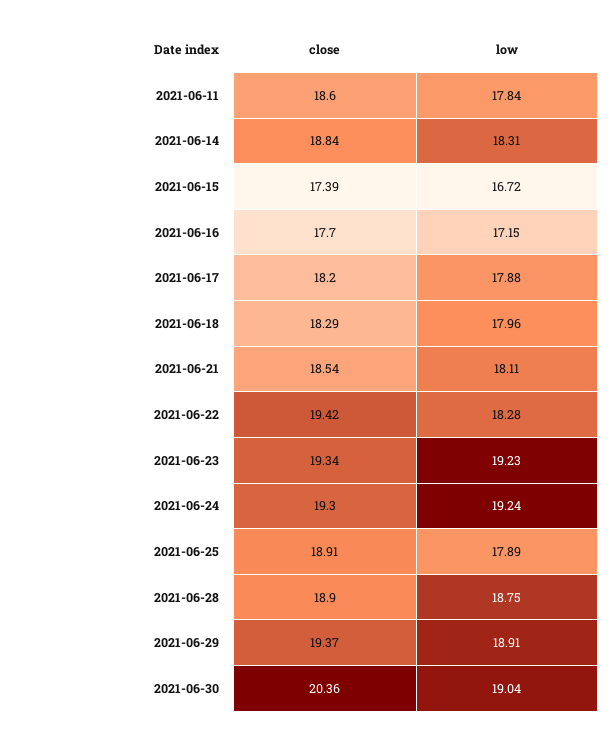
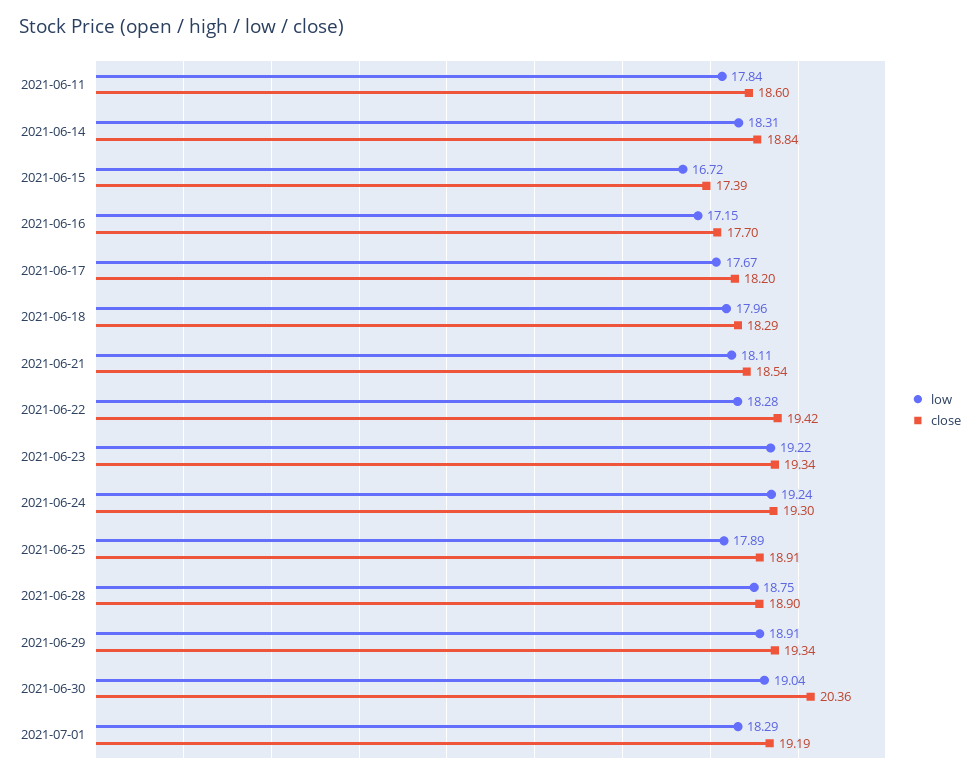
low, 2021-06-17: 17.88 -> 17.67
low, 2021-06-23: 19.23 -> 19.22
close, 2021-06-29: 19.37 -> 19.34
low, 2021-07-01: none -> 18.29
close, 2021-07-01: none -> 19.19

